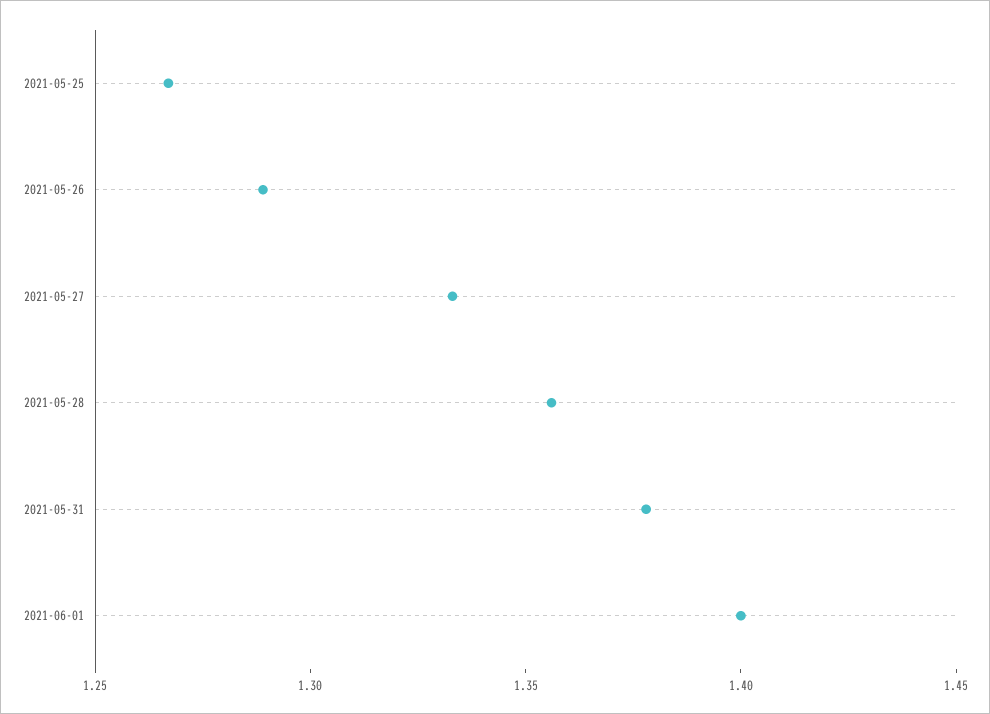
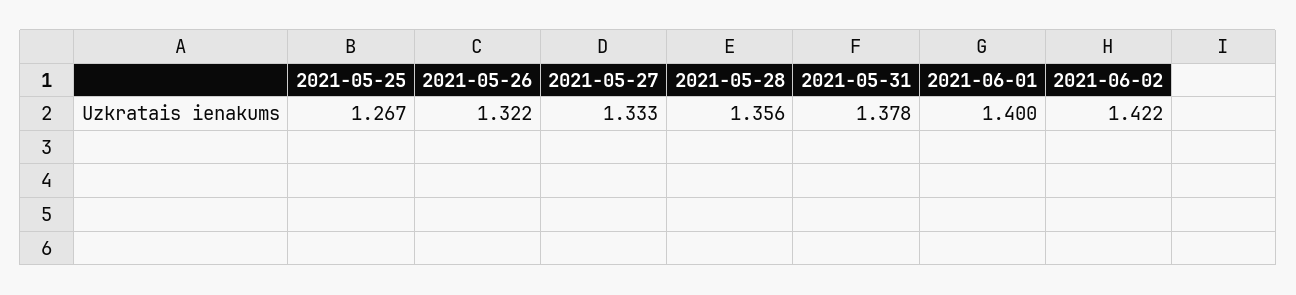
2021-05-26: 1.29 -> 1.322
2021-06-02: none -> 1.422

